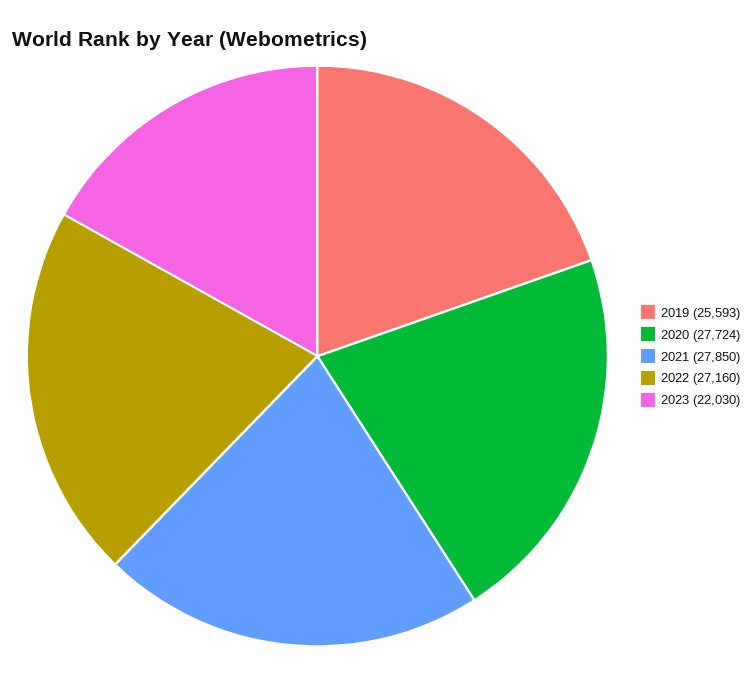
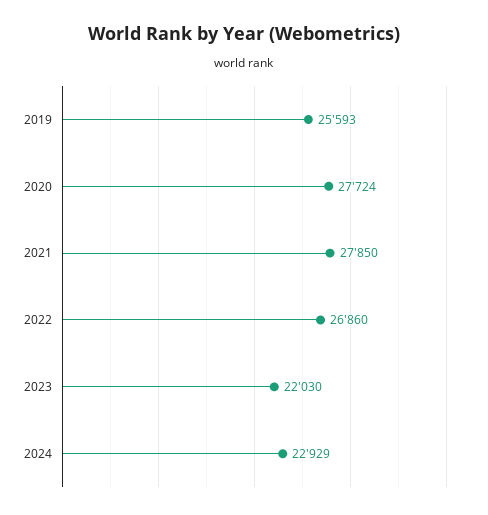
2022: 27160 -> 26860
2024: none -> 22929

